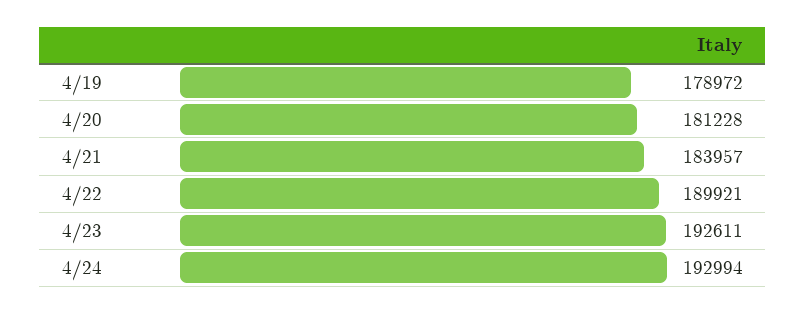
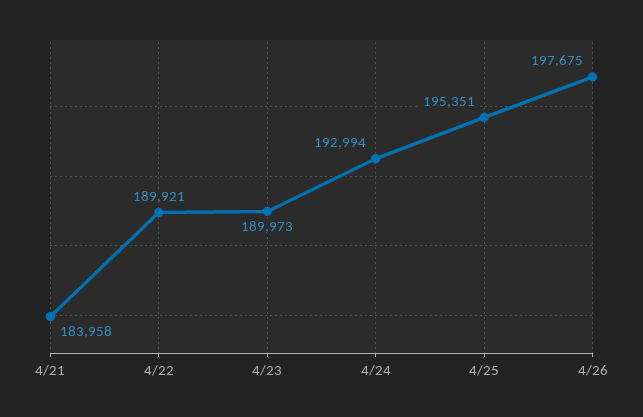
4/19: 178972 -> none
4/20: 181228 -> none
4/21: 183957 -> 183958
4/23: 192611 -> 189973
4/25: none -> 195351
4/26: none -> 197675

